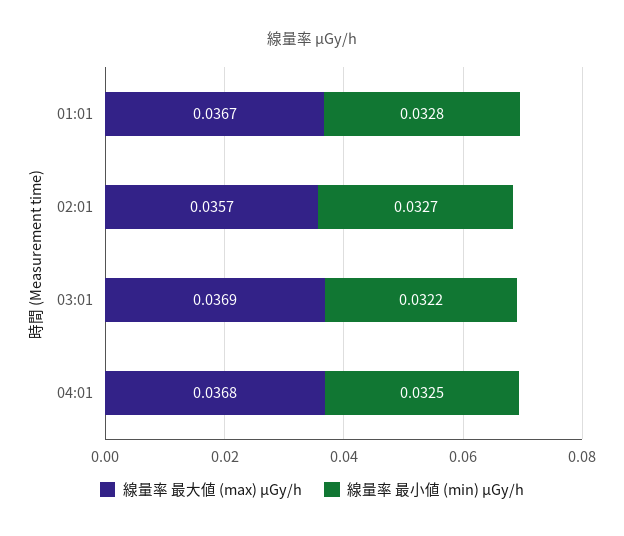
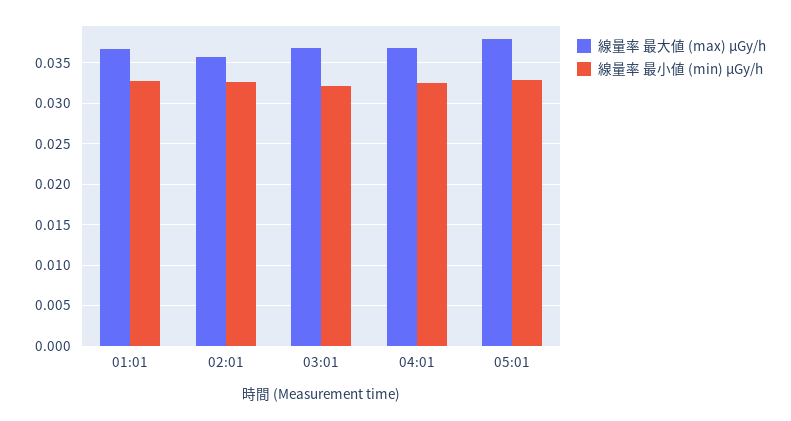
線量率 最大値 (max) μGy/h, 05:01: none -> 0.038
線量率 最小値 (min) μGy/h, 05:01: none -> 0.033

